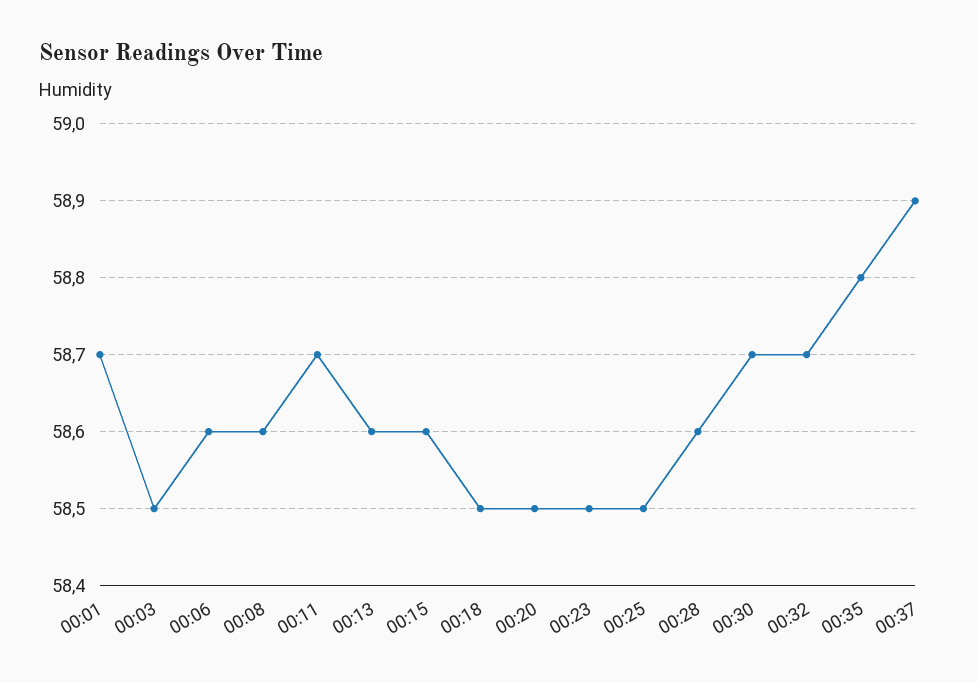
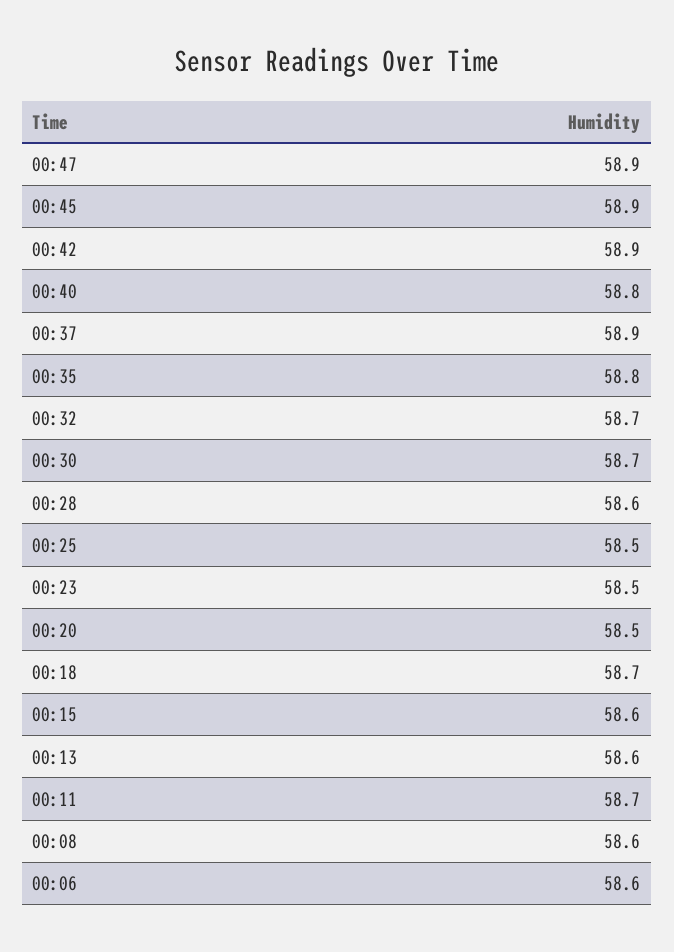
00:01: 58.7 -> none
00:03: 58.5 -> none
00:18: 58.5 -> 58.7
00:47: none -> 58.9
00:45: none -> 58.9
00:42: none -> 58.9
00:40: none -> 58.8

